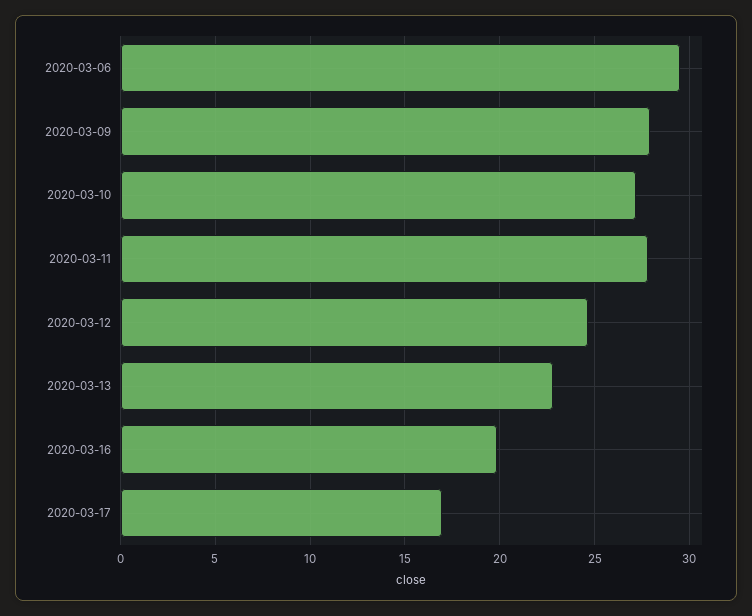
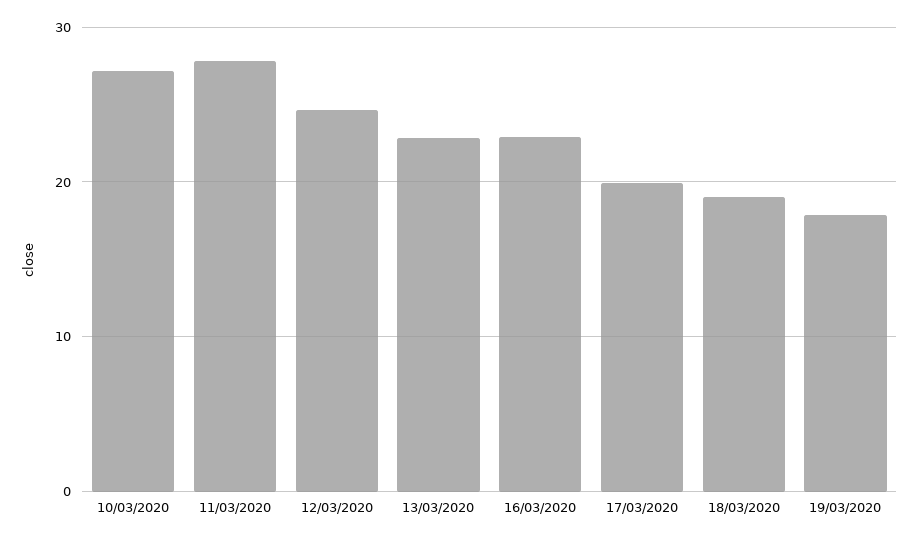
2020-03-06: 29.5 -> none
2020-03-09: 28 -> none
2020-03-16: 20 -> 23
2020-03-17: 17 -> 20
18/03/2020: none -> 19
19/03/2020: none -> 18

